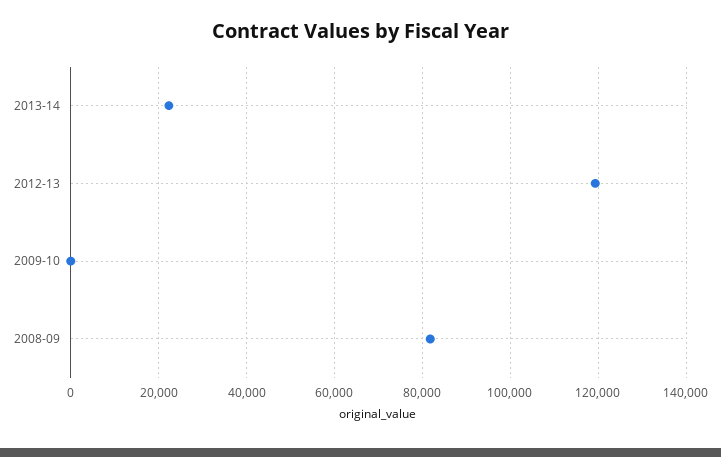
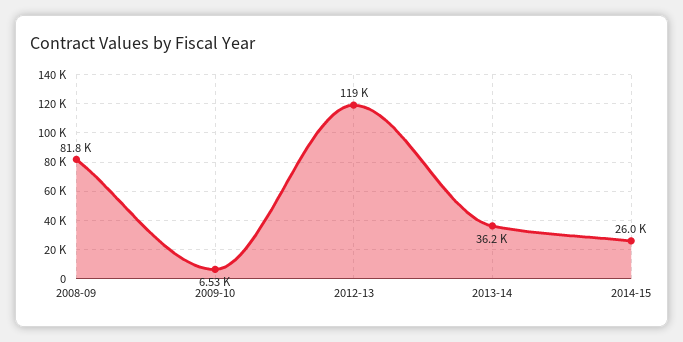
2013-14: 22000 -> 36200
2009-10: 0 -> 6530
2014-15: none -> 26000

